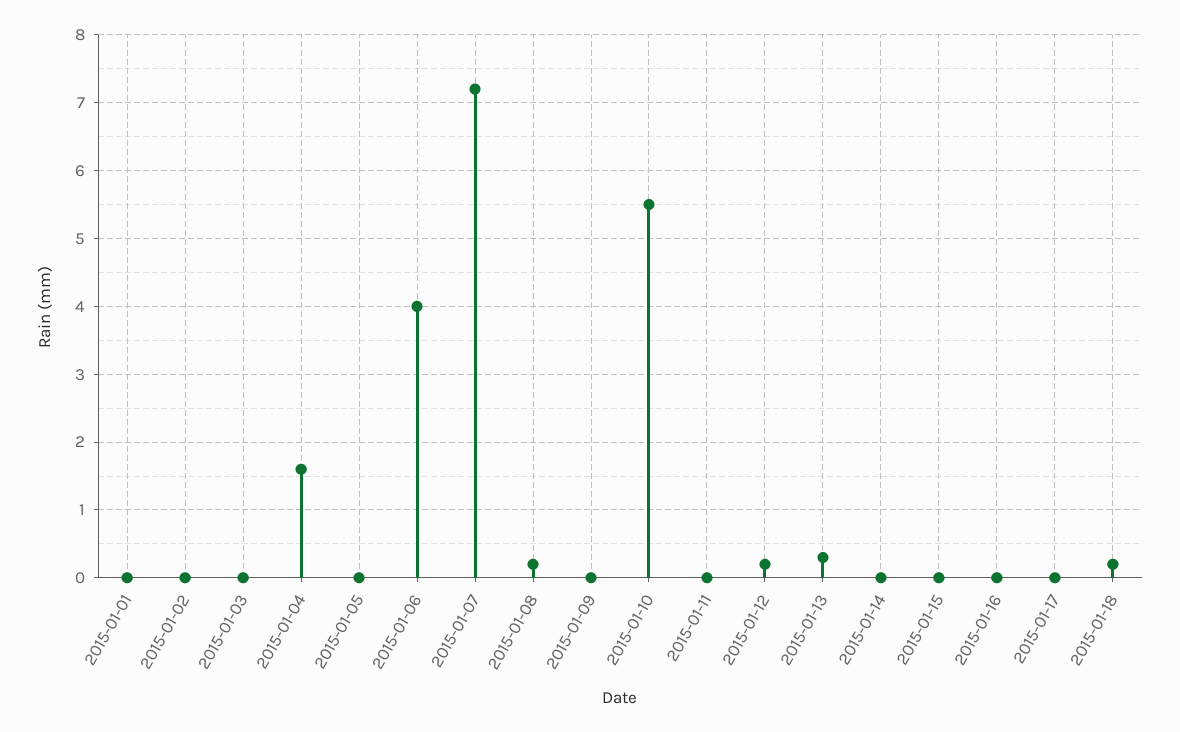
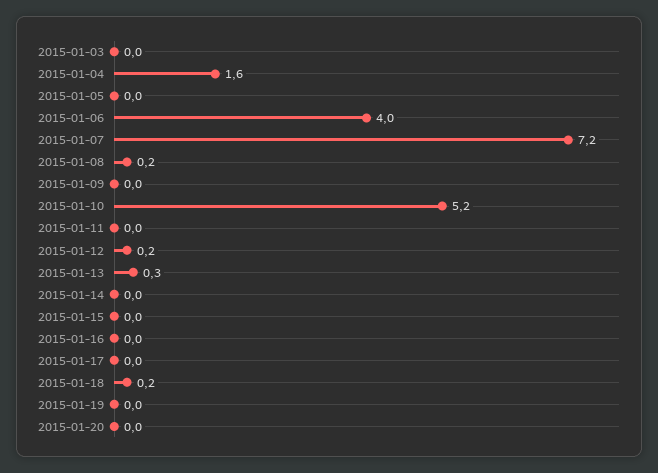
2015-01-01: 0 -> none
2015-01-02: 0 -> none
2015-01-10: 5.5 -> 5.2
2015-01-19: none -> 0
2015-01-20: none -> 0

